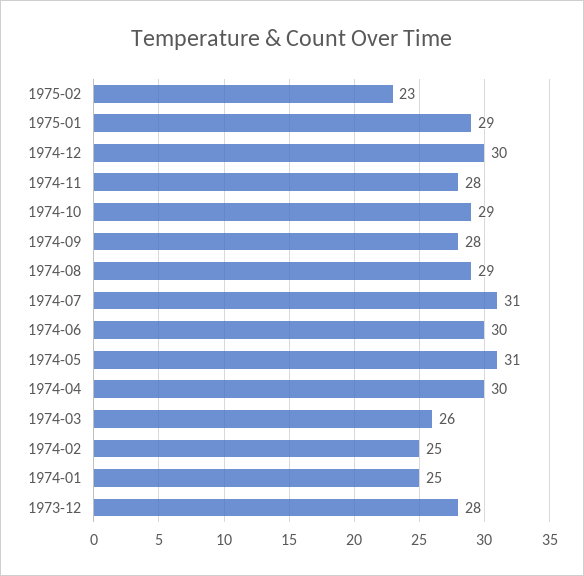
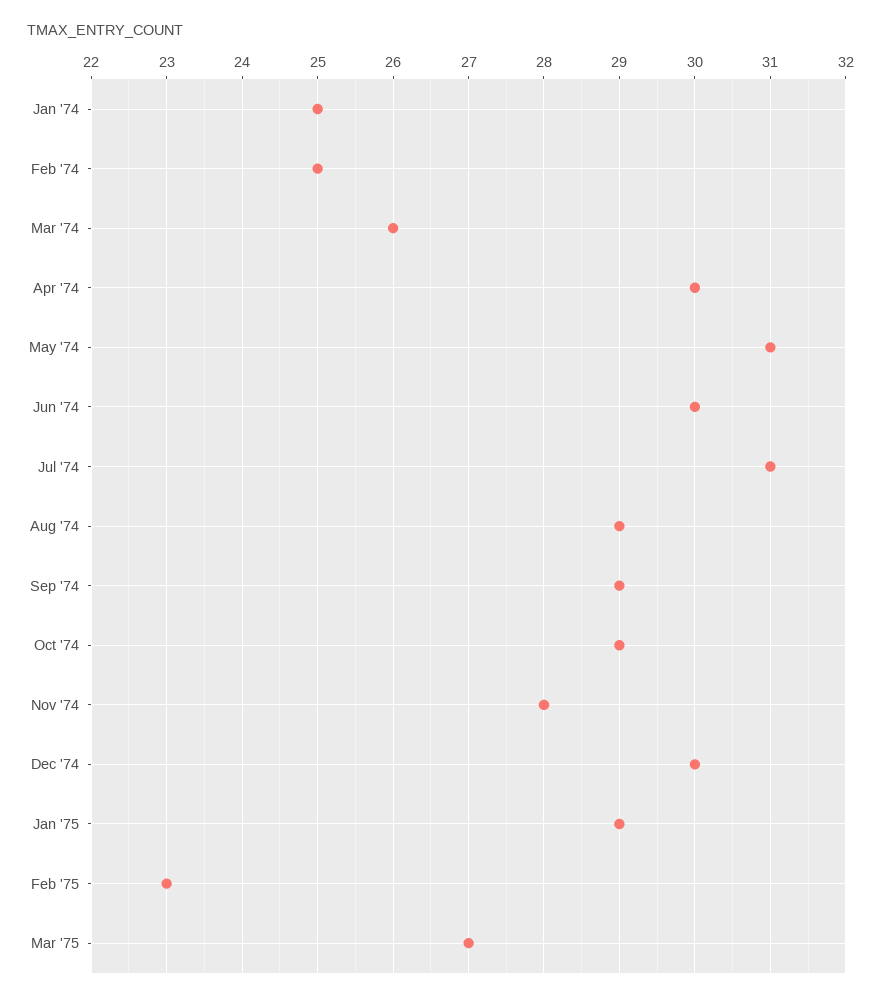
1974-09: 28 -> 29
1973-12: 28 -> none
Mar '75: none -> 27

